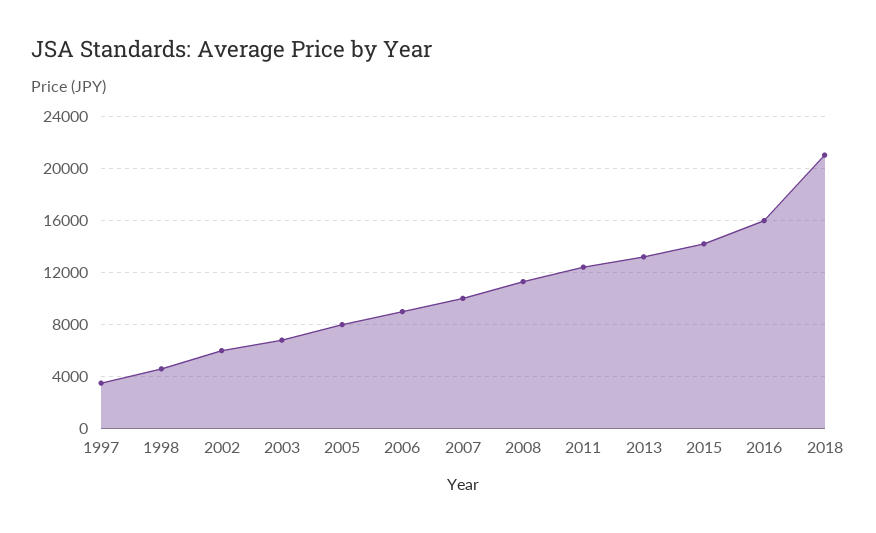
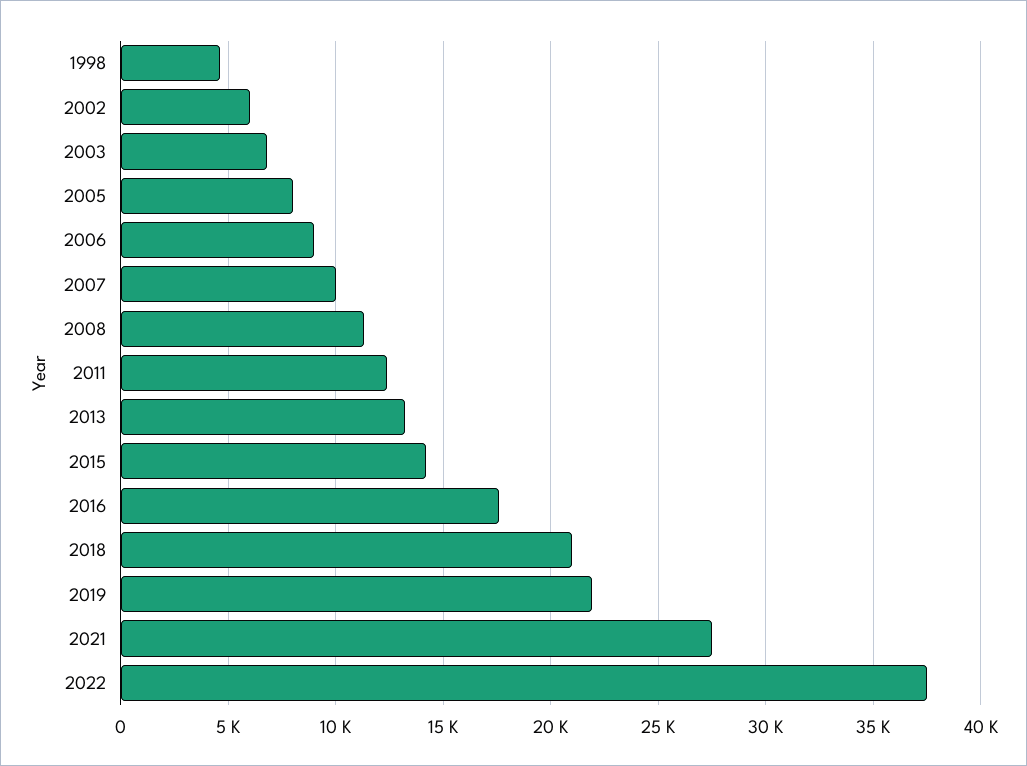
1997: 3500 -> none
2016: 16000 -> 17500
2019: none -> 22000
2021: none -> 27500
2022: none -> 37500

